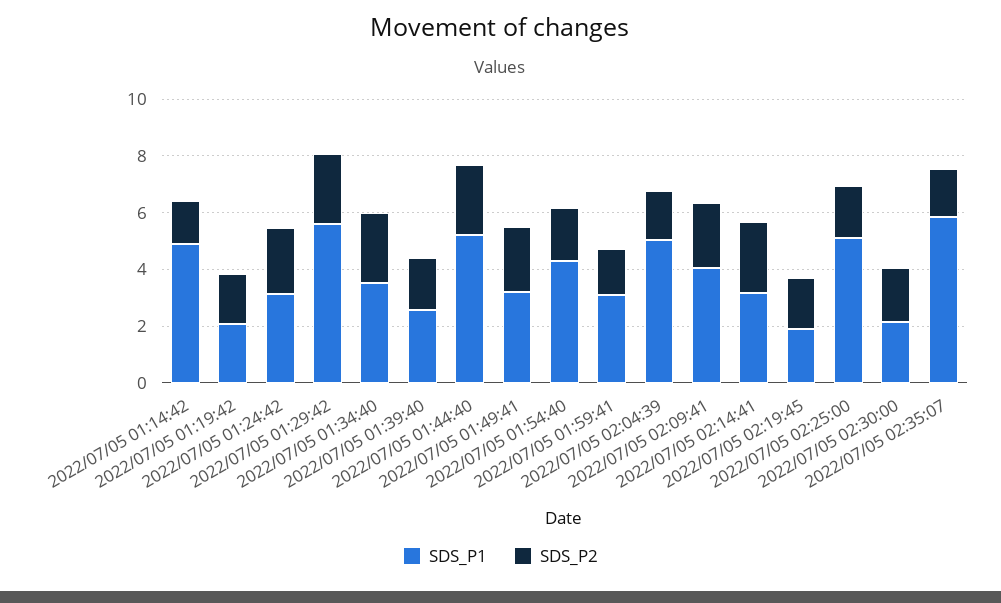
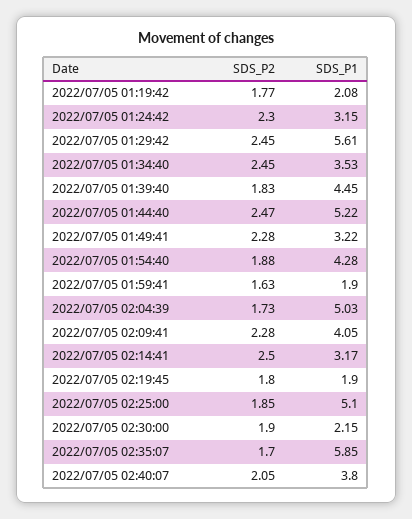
SDS_P1, 2022/07/05 01:14:42: 5 -> none
SDS_P2, 2022/07/05 01:14:42: 1.5 -> none
SDS_P1, 2022/07/05 01:39:40: 2.5 -> 4.45
SDS_P1, 2022/07/05 01:59:41: 3 -> 1.9
SDS_P2, 2022/07/05 02:40:07: none -> 2.05
SDS_P1, 2022/07/05 02:40:07: none -> 3.8

